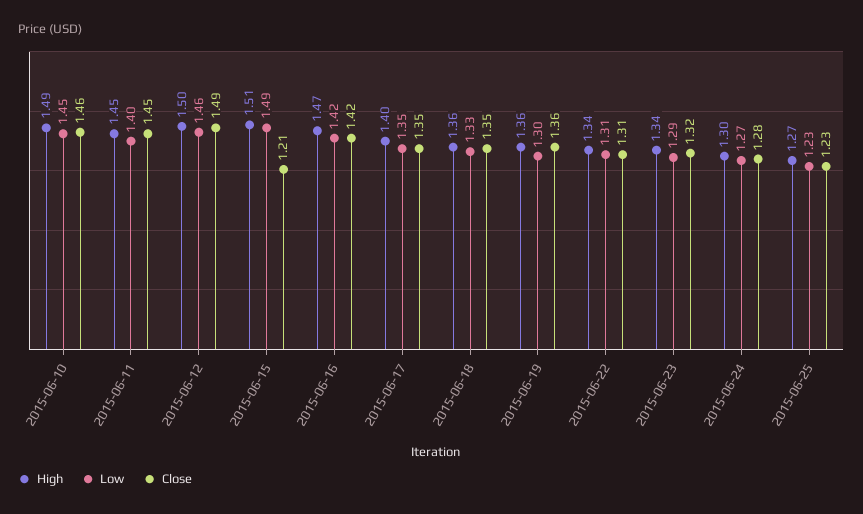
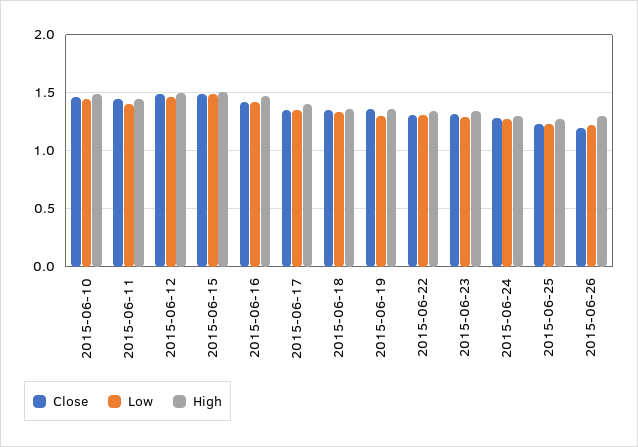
Close, 2015-06-15: 1.21 -> 1.5
Close, 2015-06-26: none -> 1.2
Low, 2015-06-26: none -> 1.2
High, 2015-06-26: none -> 1.3

